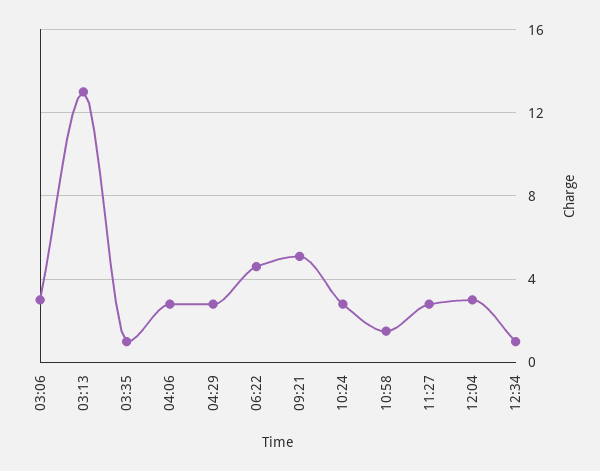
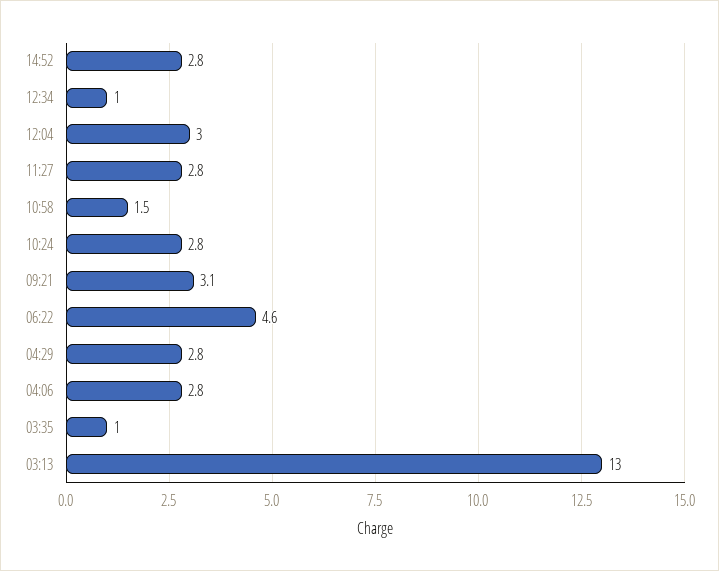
03:06: 3 -> none
09:21: 5 -> 3.1
14:52: none -> 2.8

